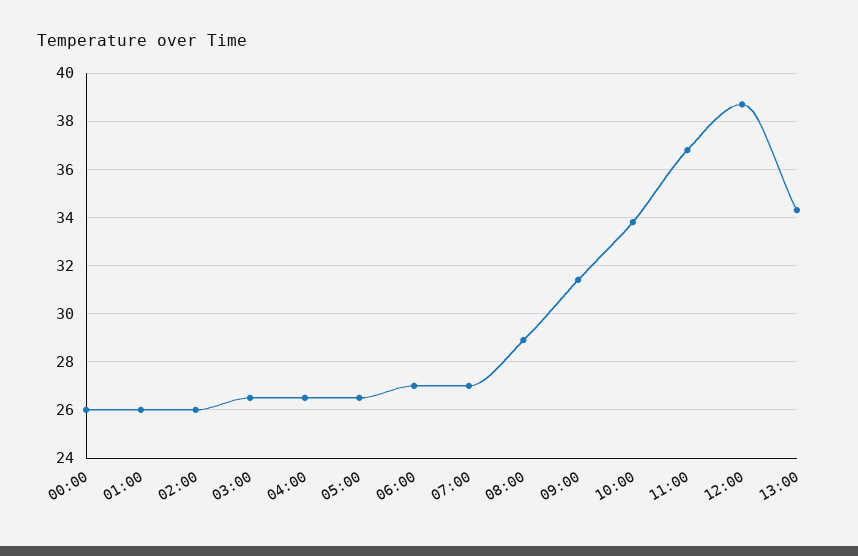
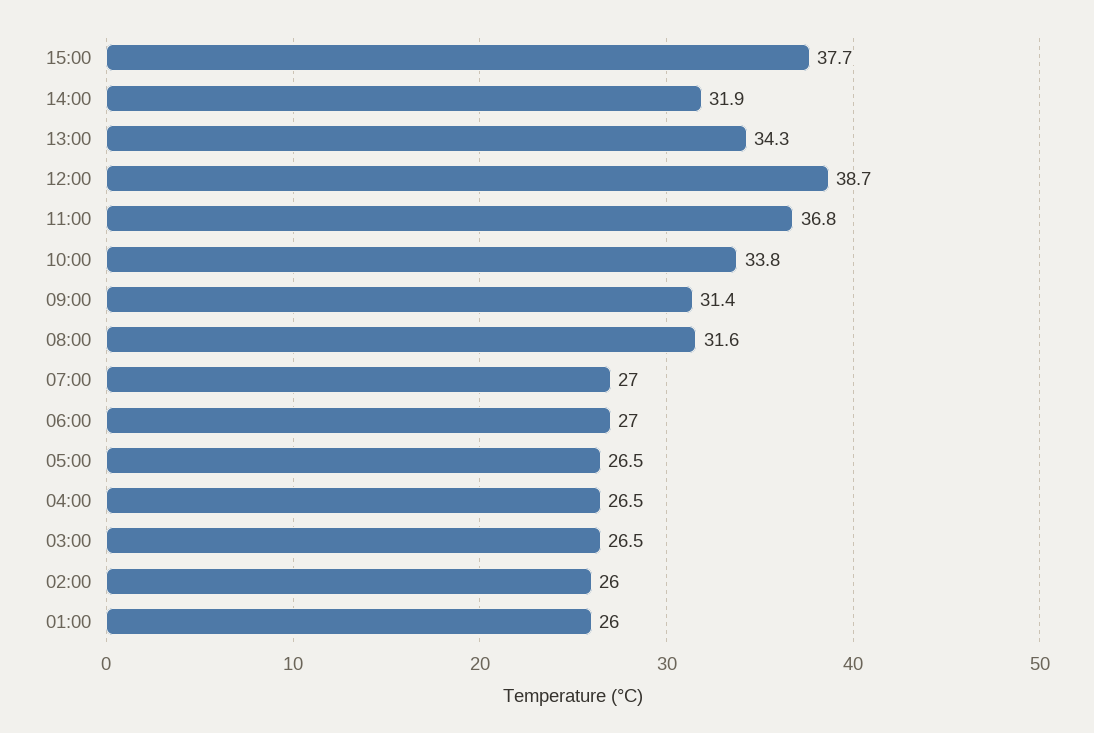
00:00: 26 -> none
08:00: 29 -> 31.6
15:00: none -> 37.7
14:00: none -> 31.9

